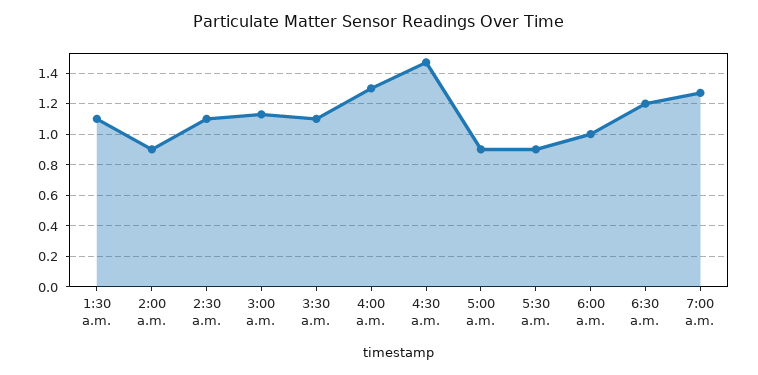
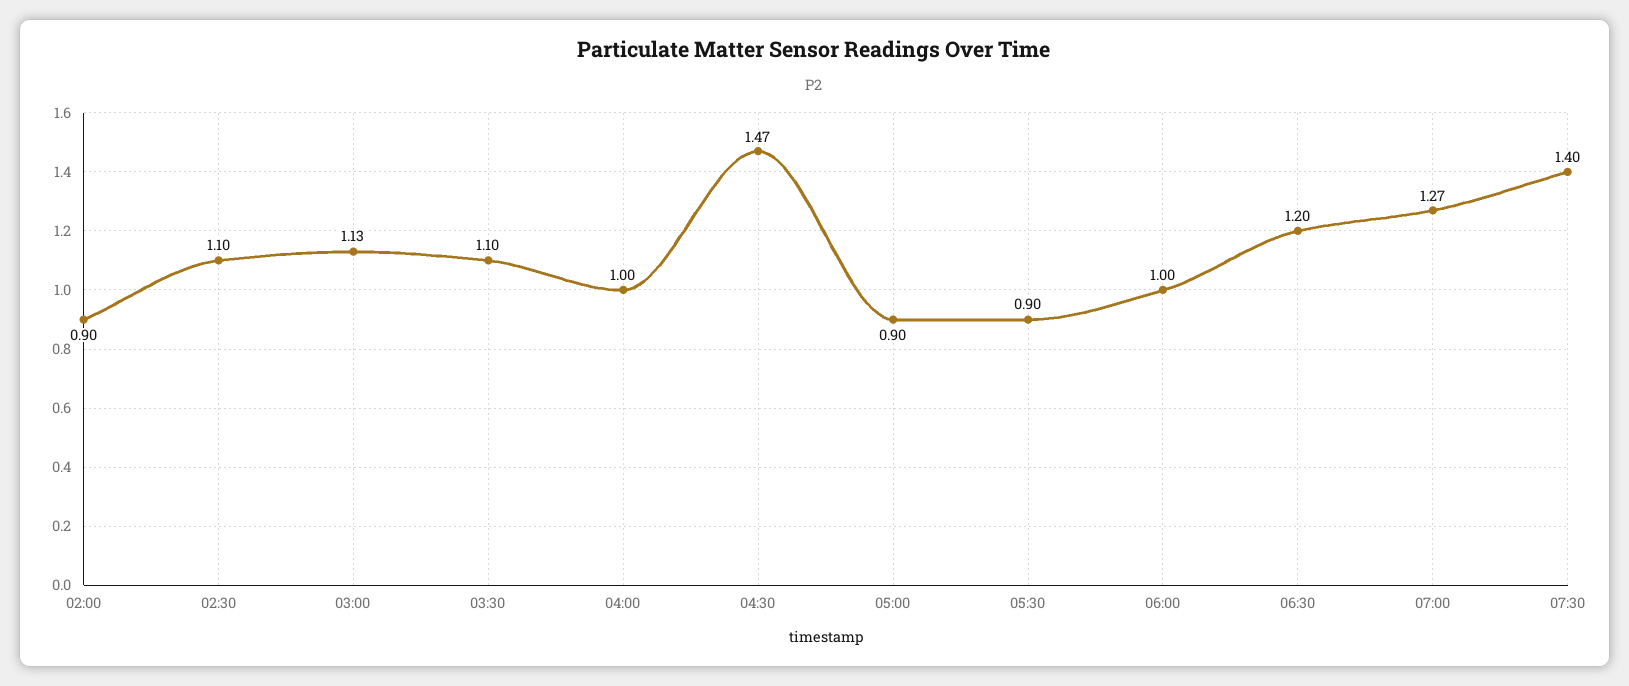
1:30 a.m.: 1.1 -> none
4:00 a.m.: 1.3 -> 1
07:30: none -> 1.4

